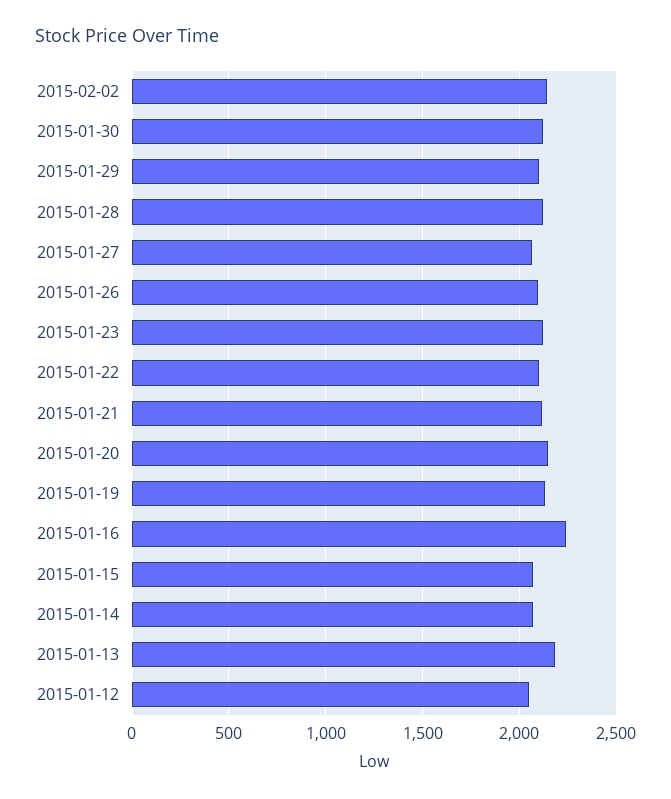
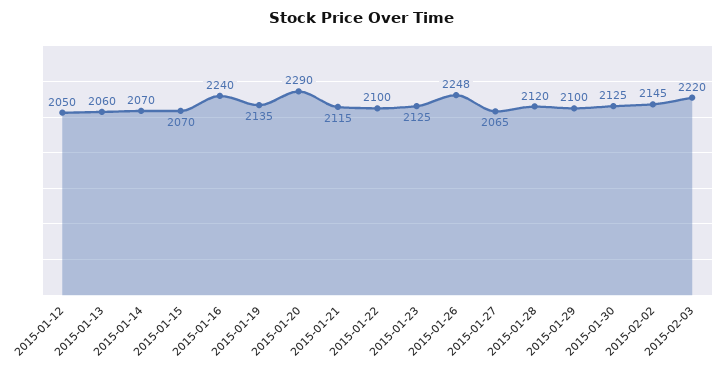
2015-01-26: 2100 -> 2248
2015-01-20: 2150 -> 2290
2015-01-13: 2200 -> 2060
2015-02-03: none -> 2220

